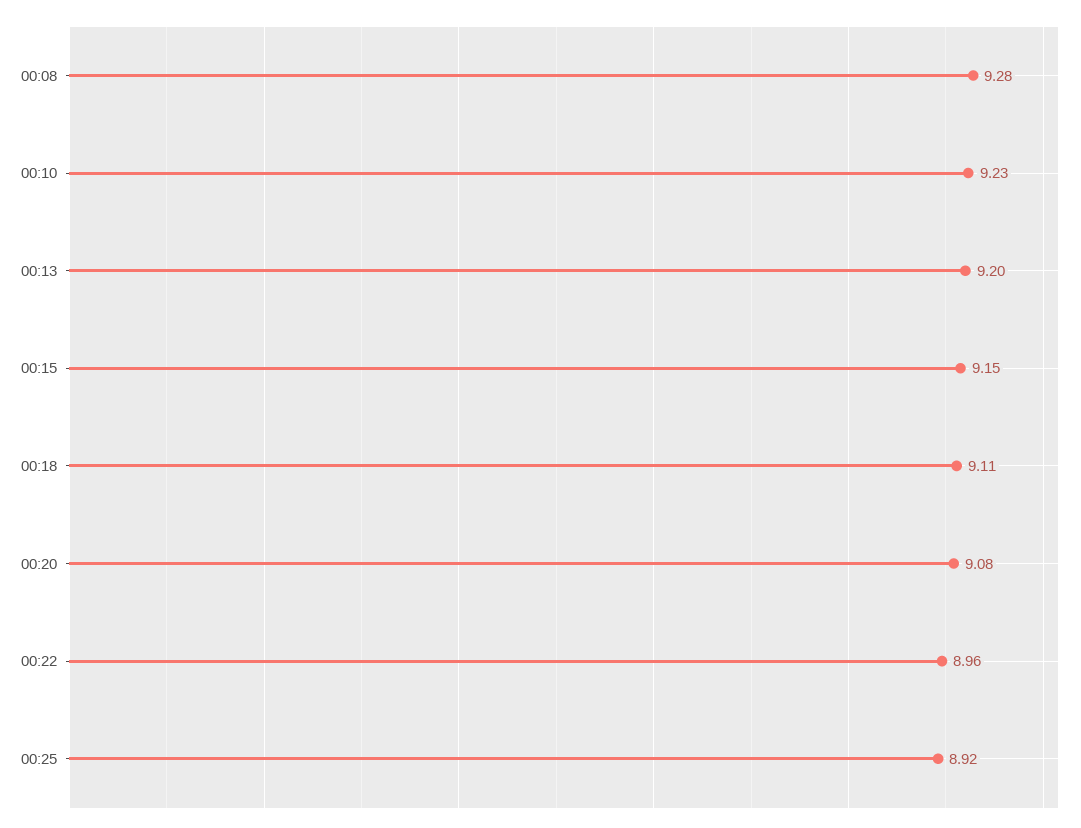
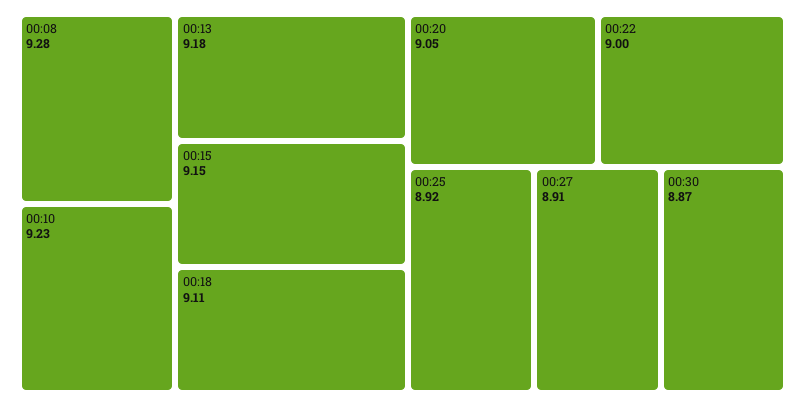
00:13: 9.2 -> 9.18
00:20: 9.08 -> 9.05
00:22: 8.96 -> 9
00:27: none -> 8.91
00:30: none -> 8.87

